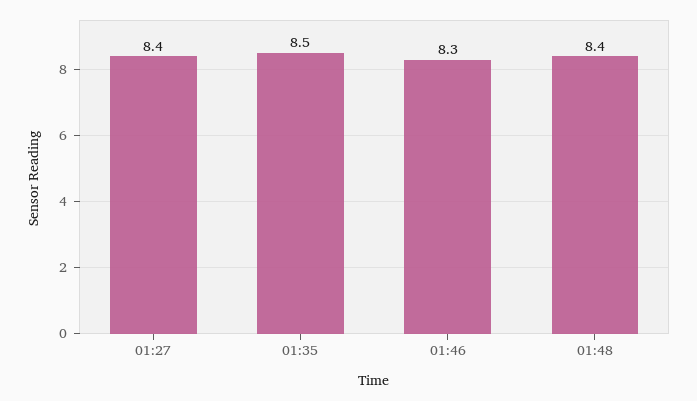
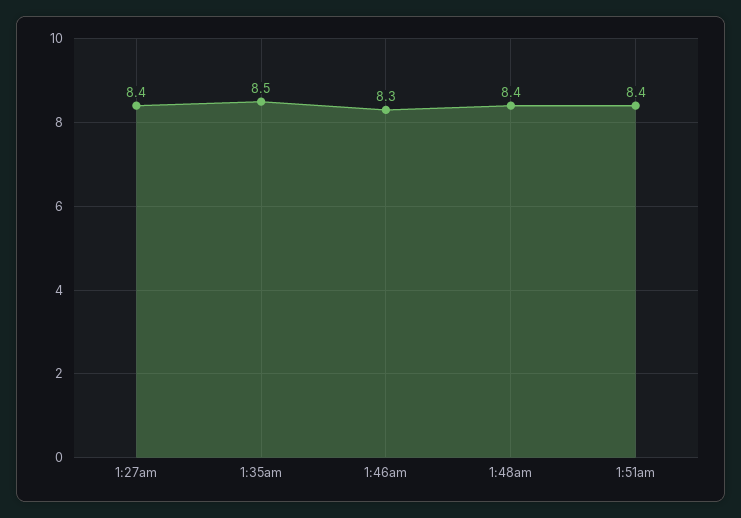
1:51am: none -> 8.4

